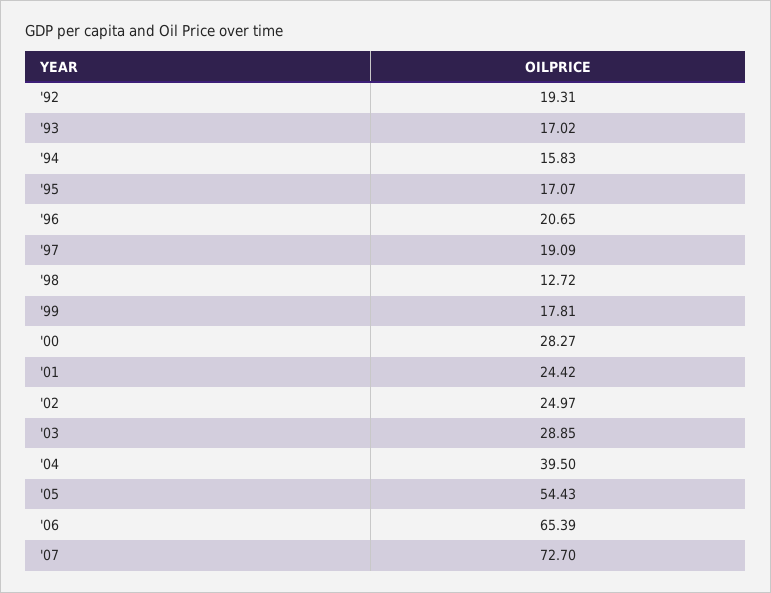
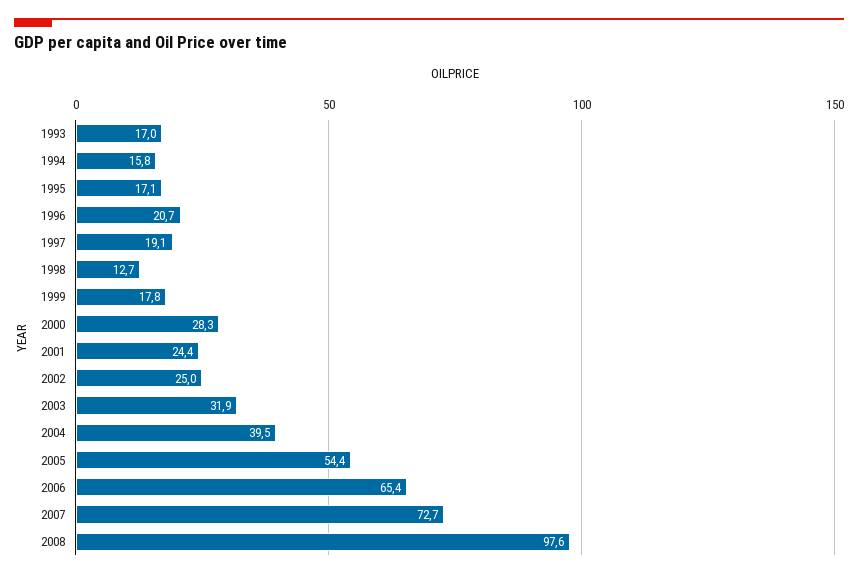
'92: 19.31 -> none
'03: 28.85 -> 31.9
2008: none -> 97.6

